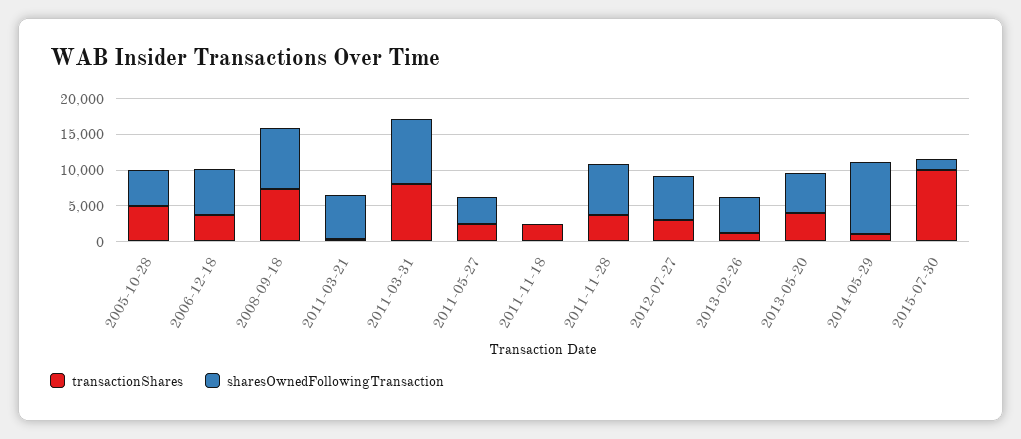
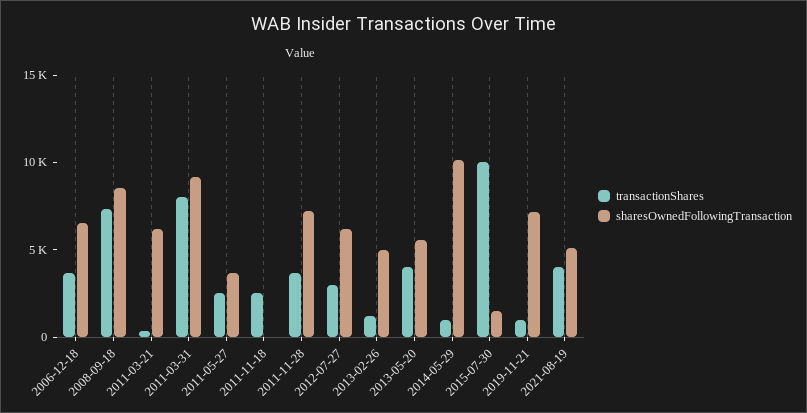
transactionShares, 2005-10-28: 5000 -> none
sharesOwnedFollowingTransaction, 2005-10-28: 5000 -> none
transactionShares, 2019-11-21: none -> 1000
sharesOwnedFollowingTransaction, 2019-11-21: none -> 7000
transactionShares, 2021-08-19: none -> 4000
sharesOwnedFollowingTransaction, 2021-08-19: none -> 5000

